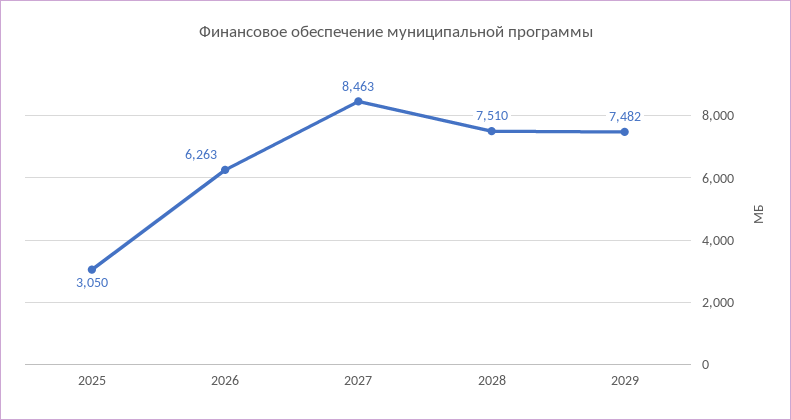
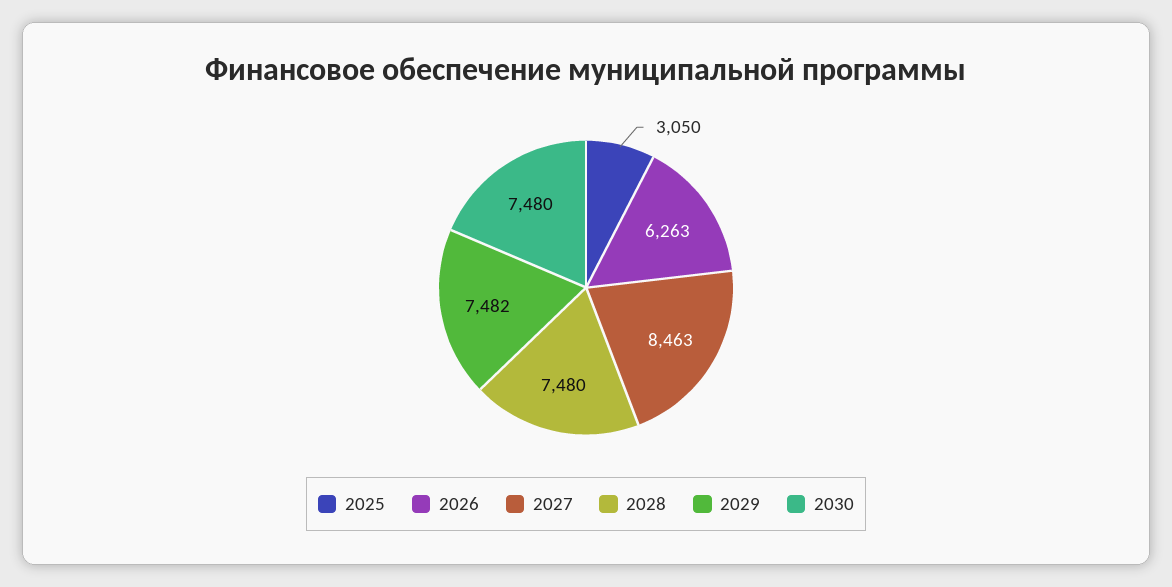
2028: 7510 -> 7480
2030: none -> 7480

